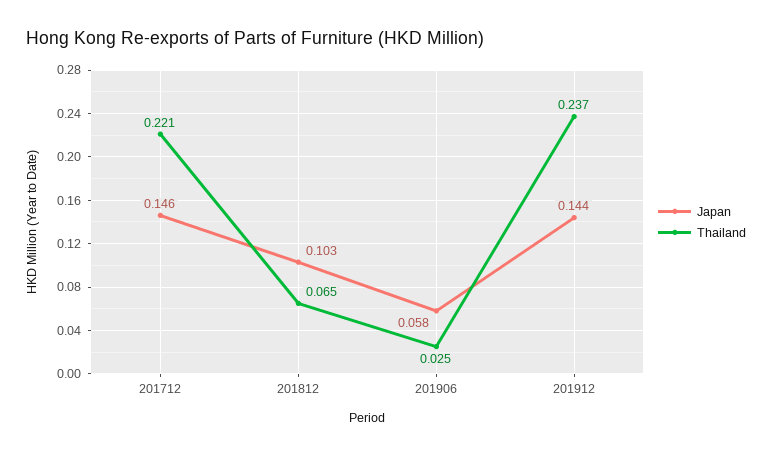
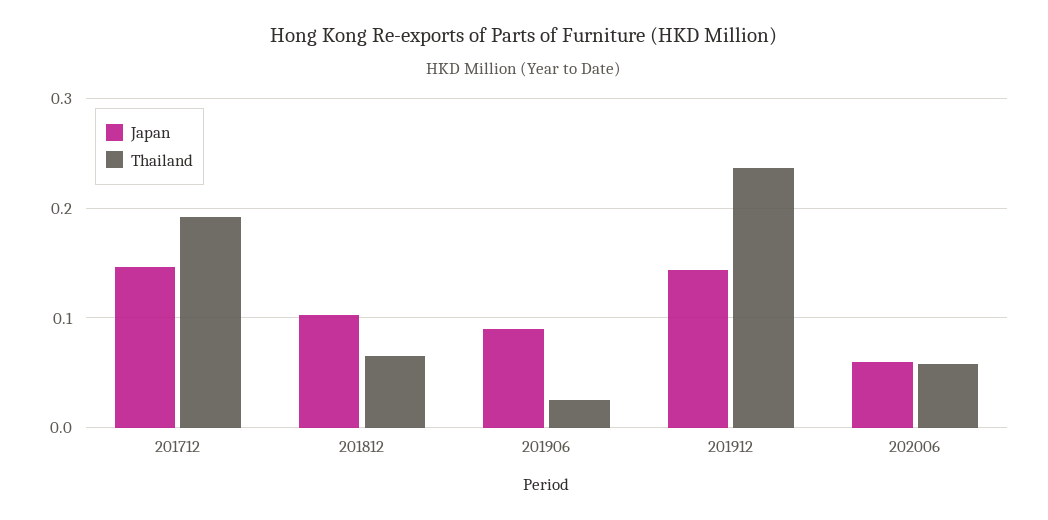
Thailand, 201712: 0.221 -> 0.19
Japan, 201906: 0.058 -> 0.09
Japan, 202006: none -> 0.06
Thailand, 202006: none -> 0.06

